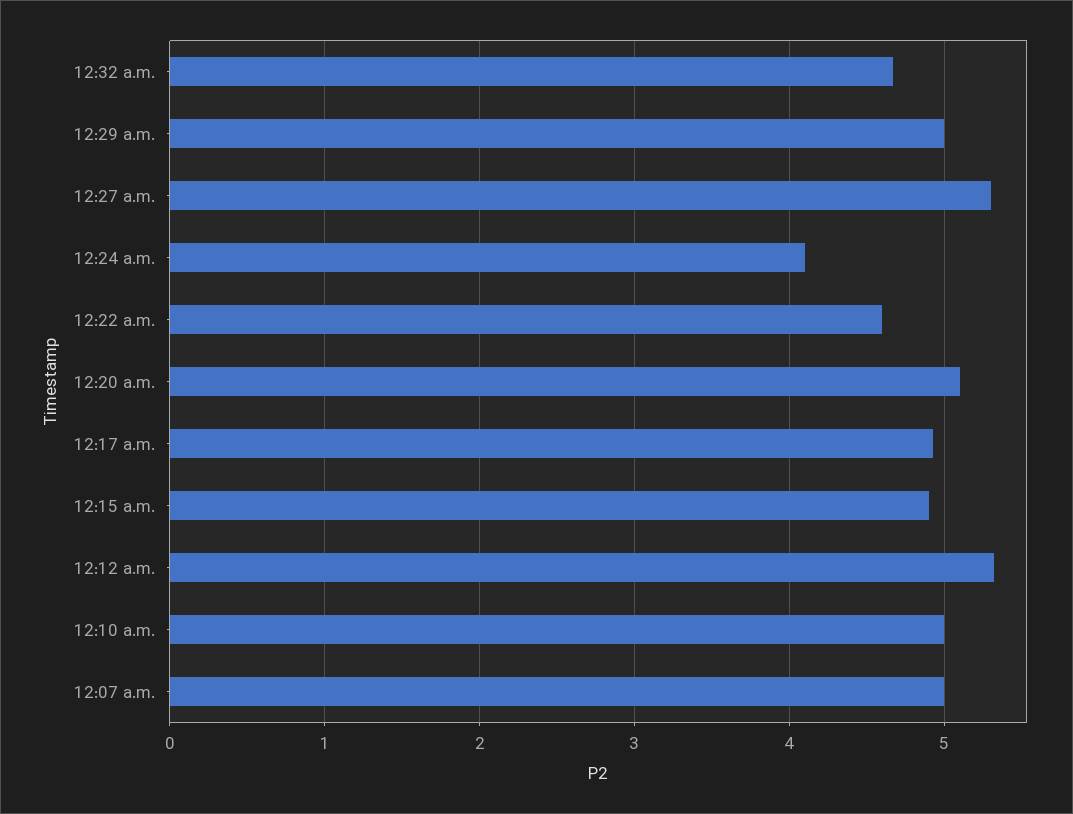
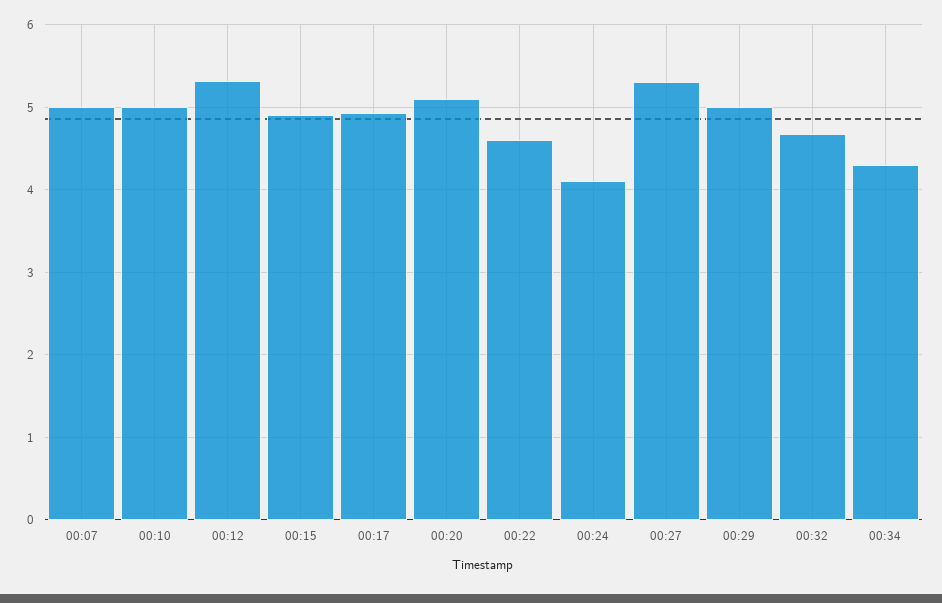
00:34: none -> 4.3

